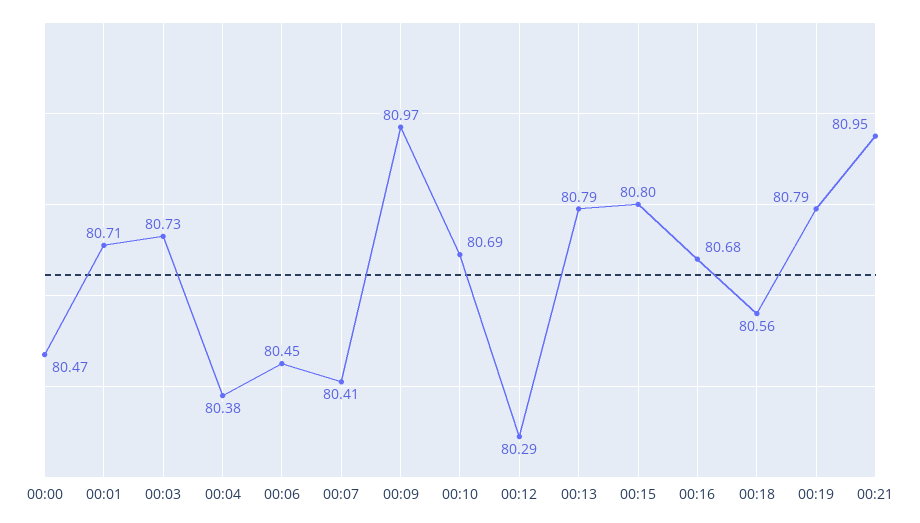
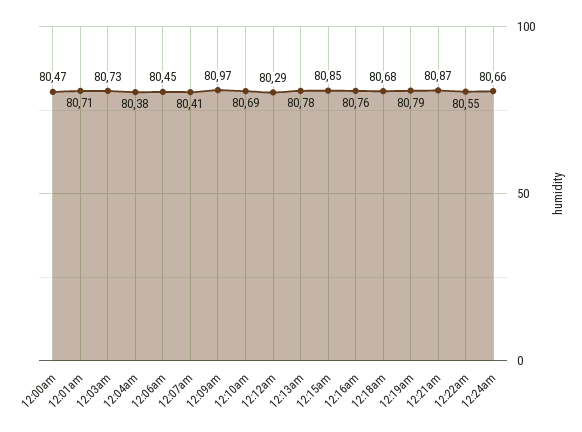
00:13: 80.79 -> 80.78
00:15: 80.8 -> 80.85
00:16: 80.68 -> 80.76
00:18: 80.56 -> 80.68
00:21: 80.95 -> 80.87
12:22am: none -> 80.55
12:24am: none -> 80.66

